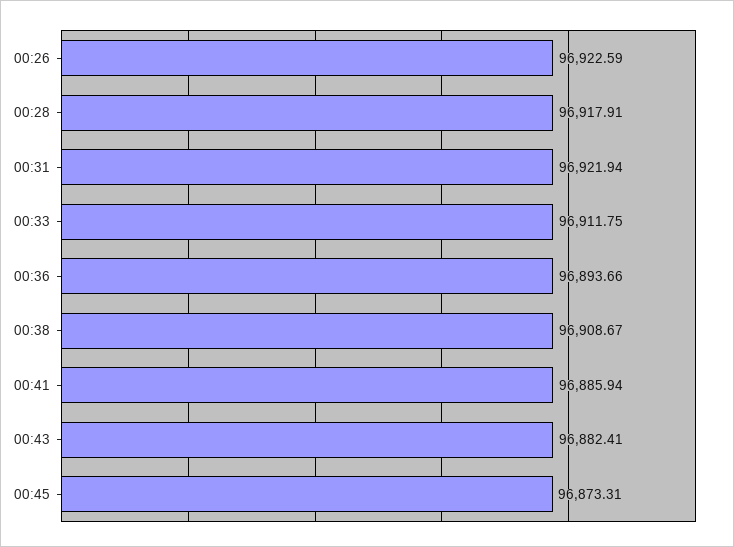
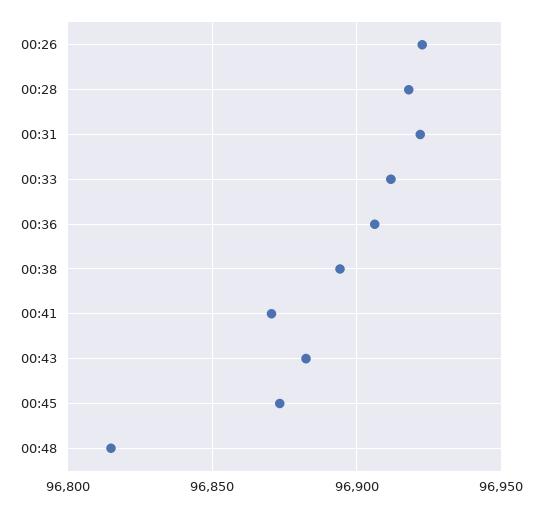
00:36: 96893.66 -> 96905
00:38: 96908.67 -> 96895
00:41: 96885.94 -> 96870
00:48: none -> 96815

